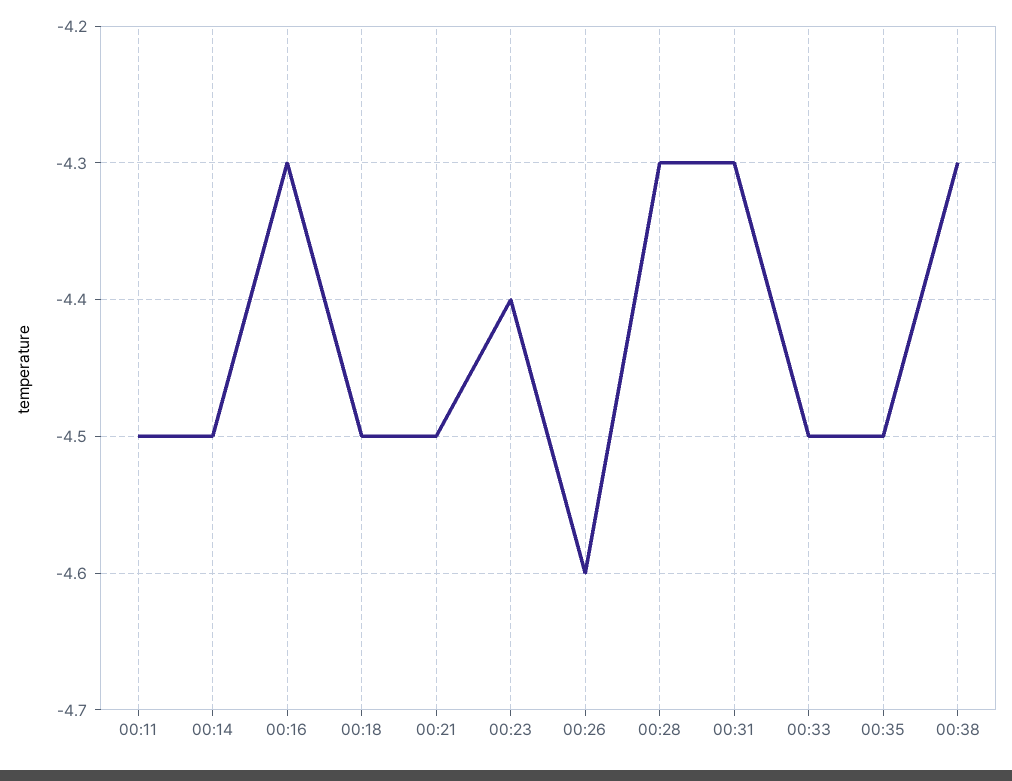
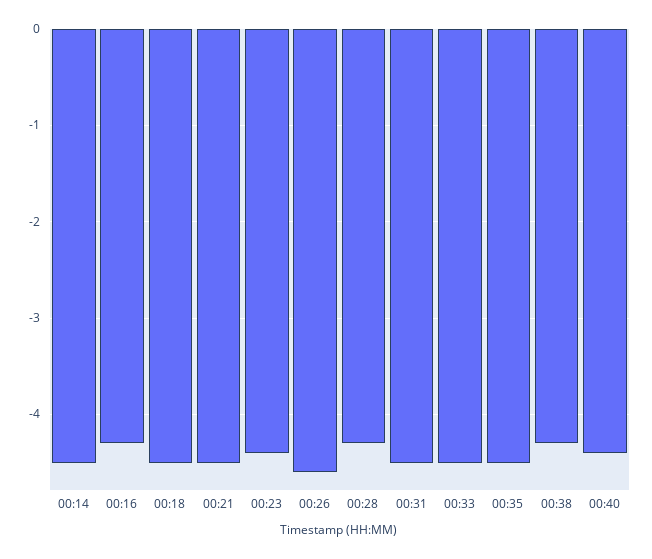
00:11: -4.5 -> none
00:31: -4.3 -> -4.5
00:40: none -> -4.4

